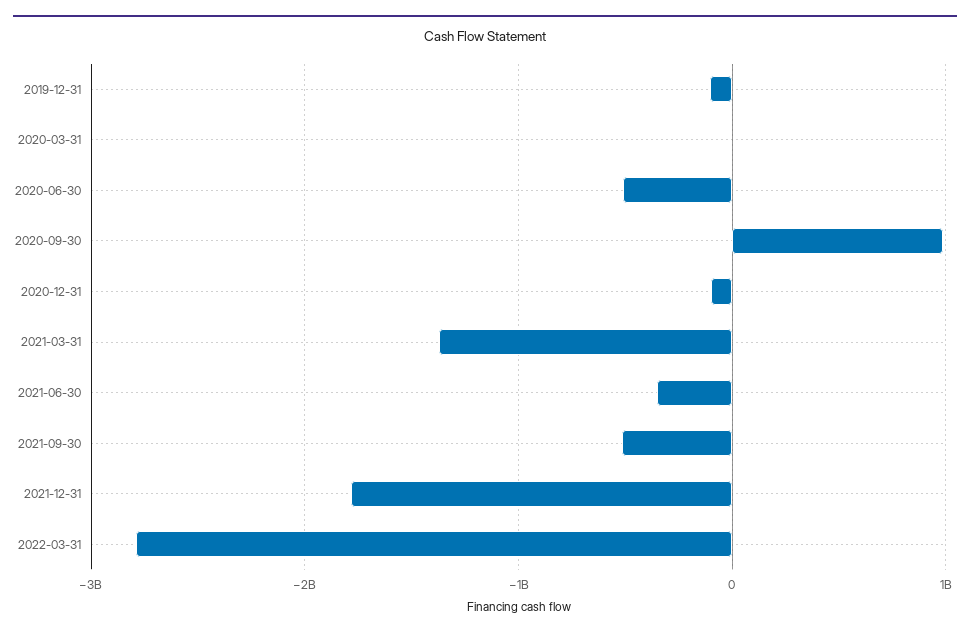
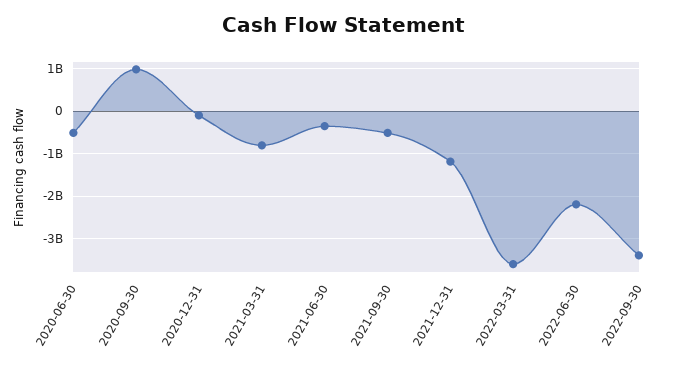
2019-12-31: -100000000 -> none
2020-03-31: 0 -> none
2021-03-31: -1400000000 -> -800000000
2021-12-31: -1800000000 -> -1200000000
2022-03-31: -2800000000 -> -3600000000
2022-06-30: none -> -2200000000
2022-09-30: none -> -3400000000

